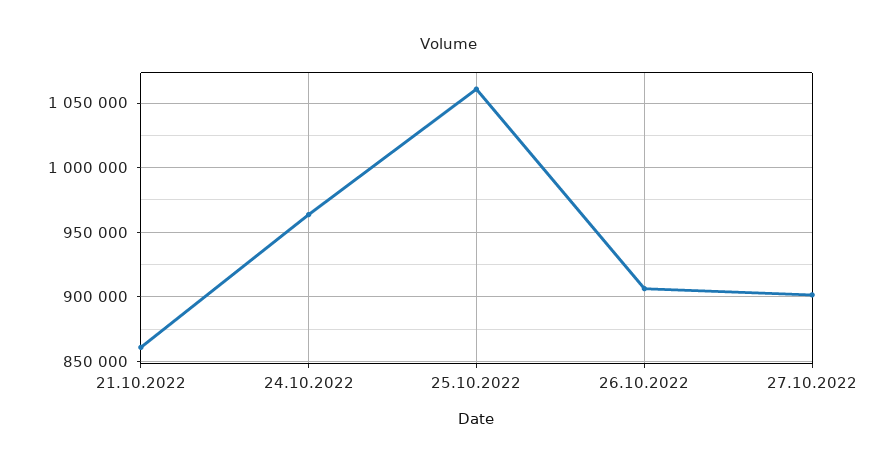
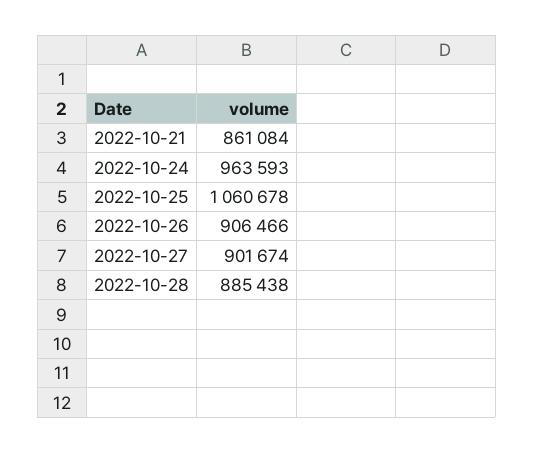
2022-10-28: none -> 885438

